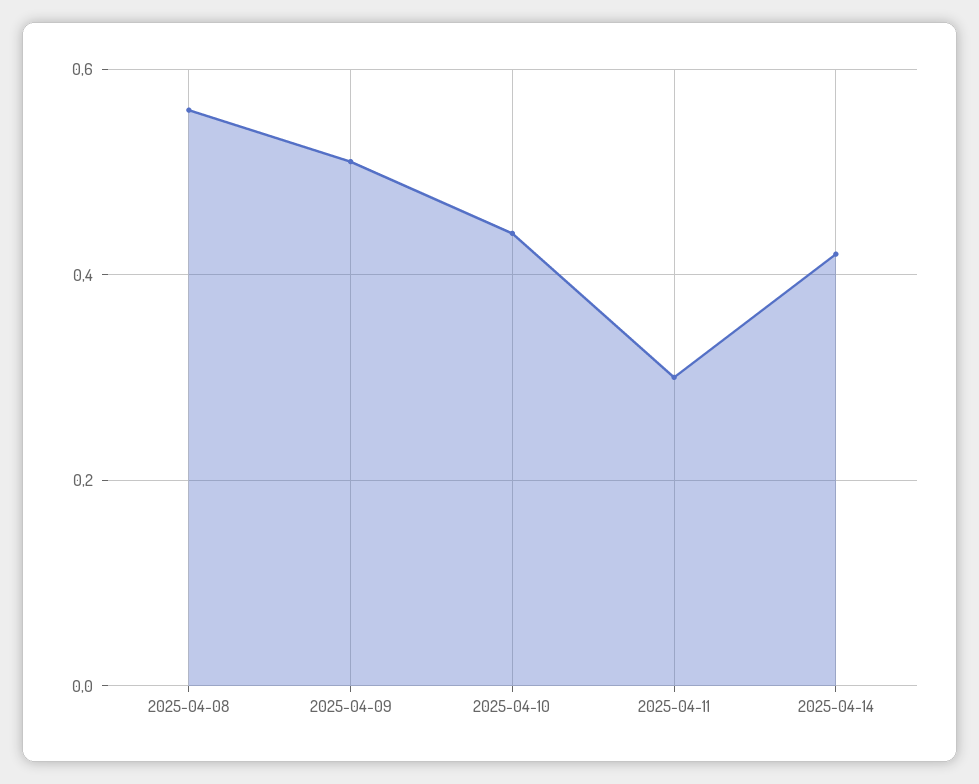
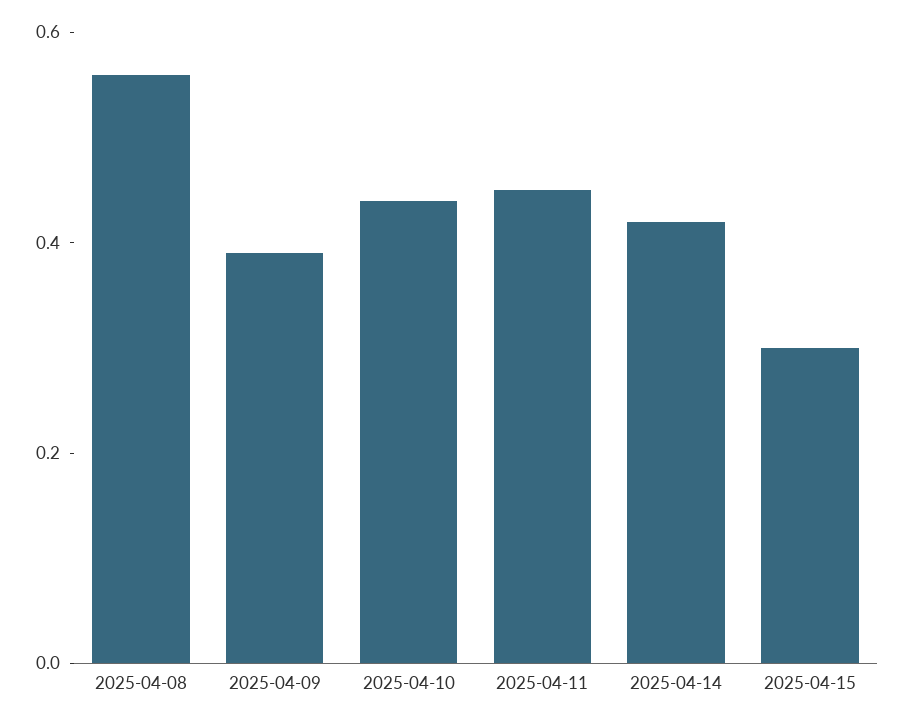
2025-04-09: 0.5 -> 0.4
2025-04-11: 0.3 -> 0.45
2025-04-15: none -> 0.3

